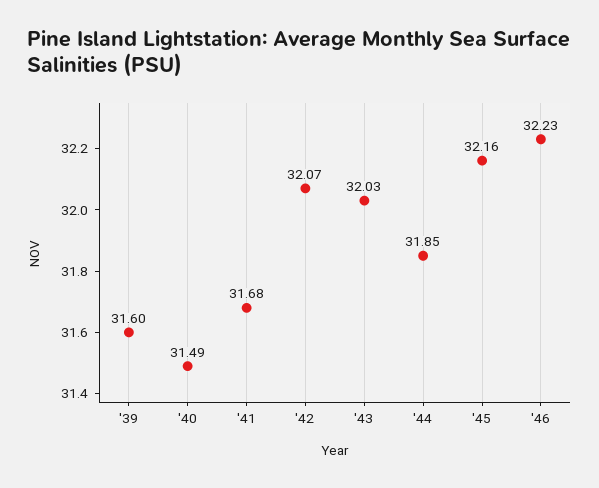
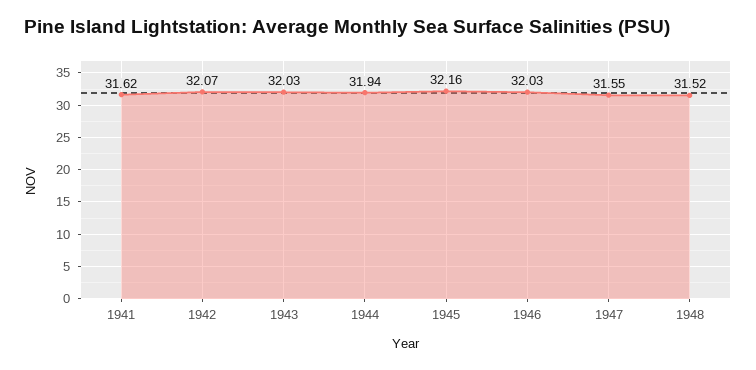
'39: 31.6 -> none
'40: 31.49 -> none
'41: 31.68 -> 31.62
'44: 31.85 -> 31.94
'46: 32.23 -> 32.03
1947: none -> 31.55
1948: none -> 31.52

